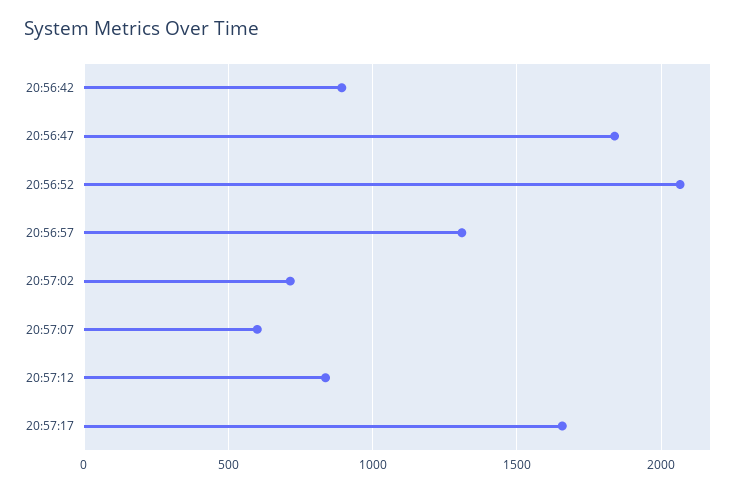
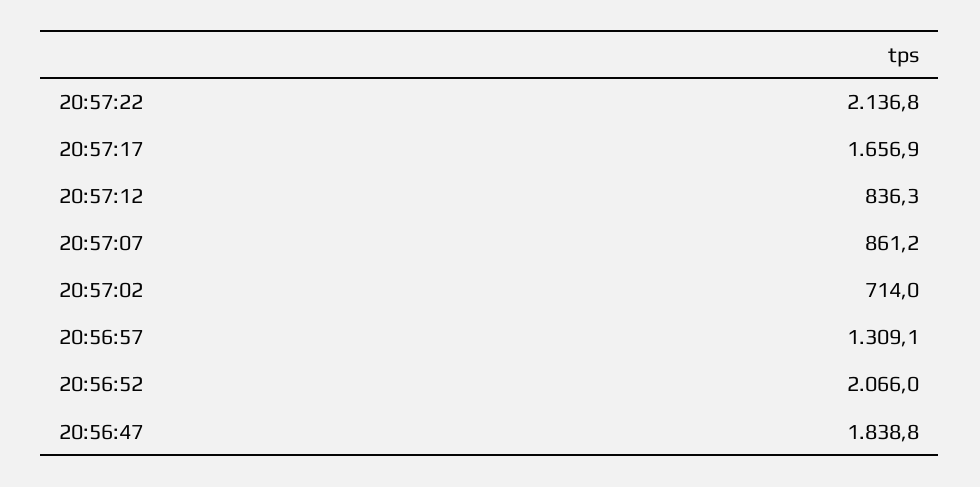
20:56:42: 900 -> none
20:57:07: 600 -> 861.2
20:57:22: none -> 2136.8

